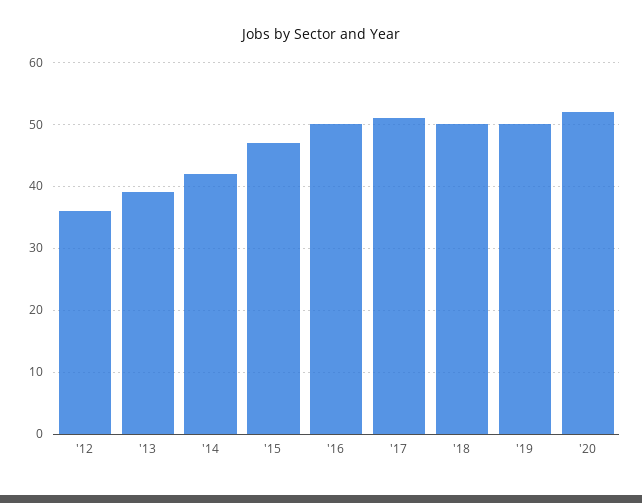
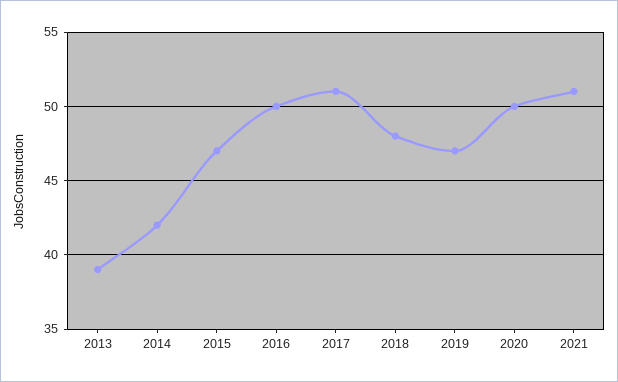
'12: 36 -> none
'18: 50 -> 48
'19: 50 -> 47
'20: 52 -> 50
2021: none -> 51

